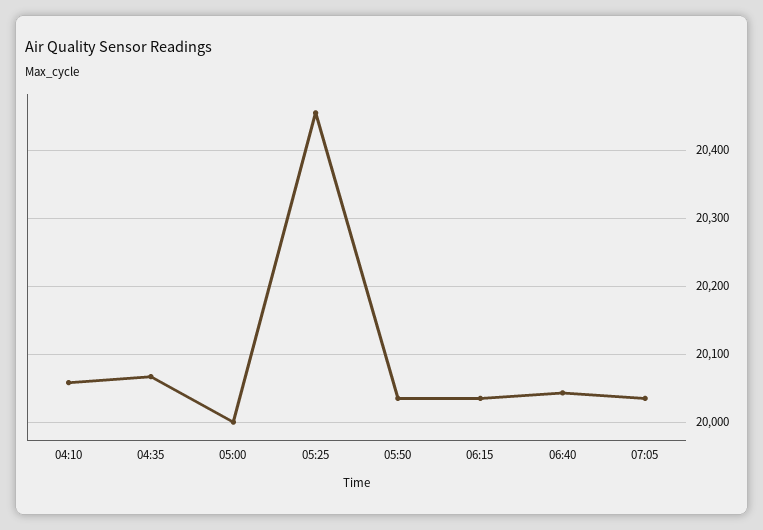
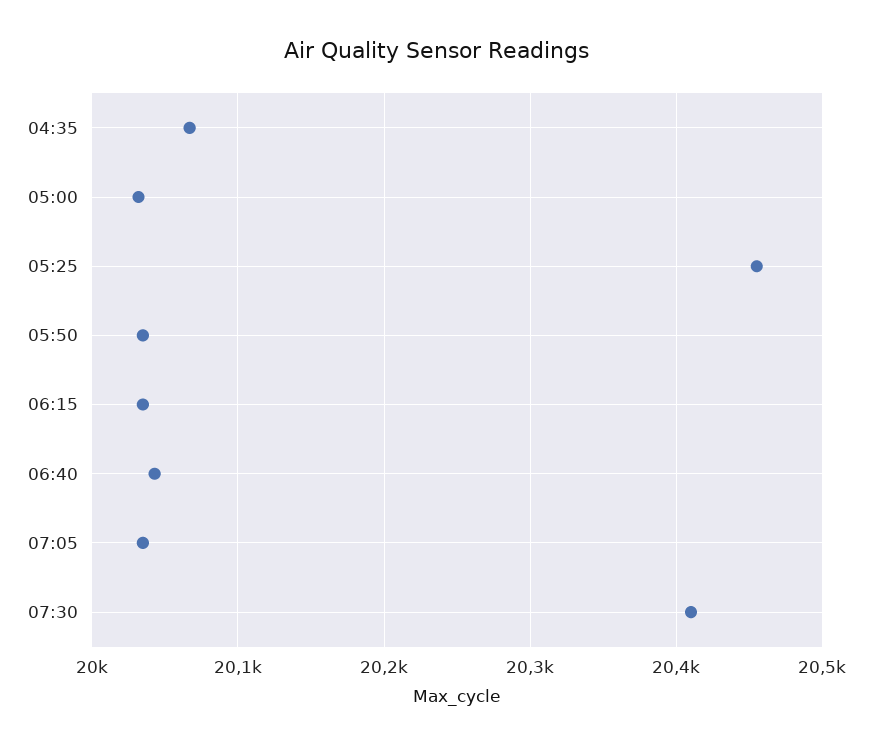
04:10: 20060 -> none
05:00: 20000 -> 20030
07:30: none -> 20410

